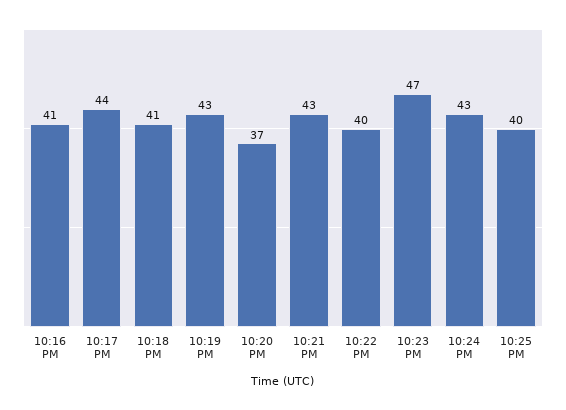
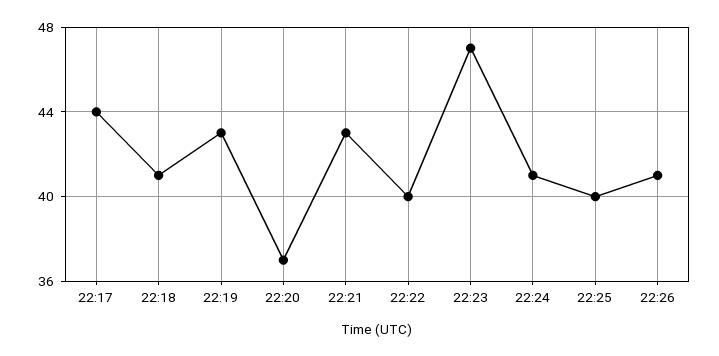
10:16 PM: 41 -> none
10:24 PM: 43 -> 41
22:26: none -> 41

